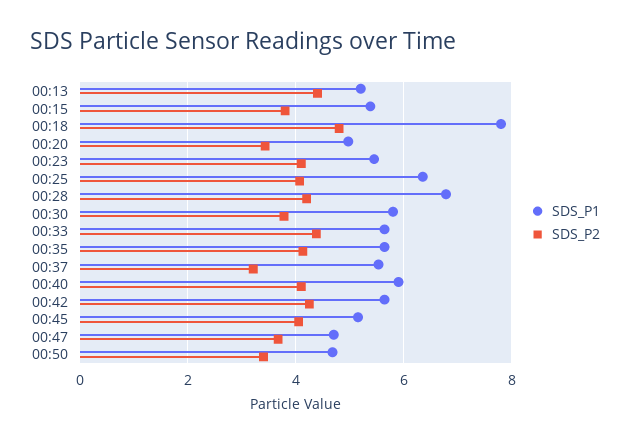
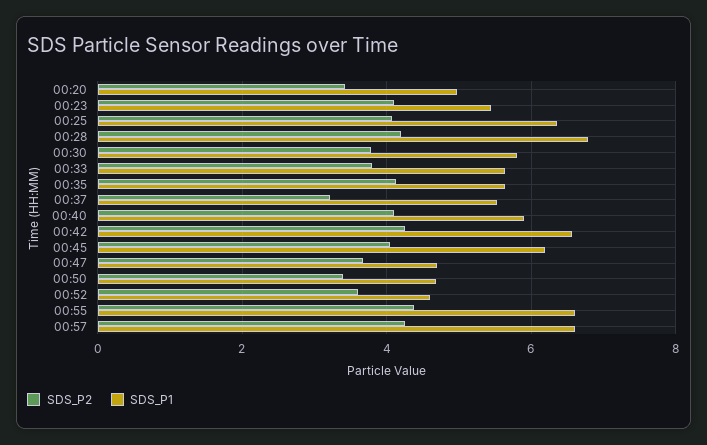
SDS_P1, 00:13: 5.2 -> none
SDS_P2, 00:13: 4.4 -> none
SDS_P1, 00:15: 5.4 -> none
SDS_P2, 00:15: 3.8 -> none
SDS_P1, 00:18: 7.8 -> none
SDS_P2, 00:18: 4.8 -> none
SDS_P2, 00:33: 4.4 -> 3.8
SDS_P1, 00:42: 5.6 -> 6.6
SDS_P1, 00:45: 5.2 -> 6.2
SDS_P2, 00:52: none -> 3.6
SDS_P1, 00:52: none -> 4.6
SDS_P2, 00:55: none -> 4.4
SDS_P1, 00:55: none -> 6.6
SDS_P2, 00:57: none -> 4.2
SDS_P1, 00:57: none -> 6.6

